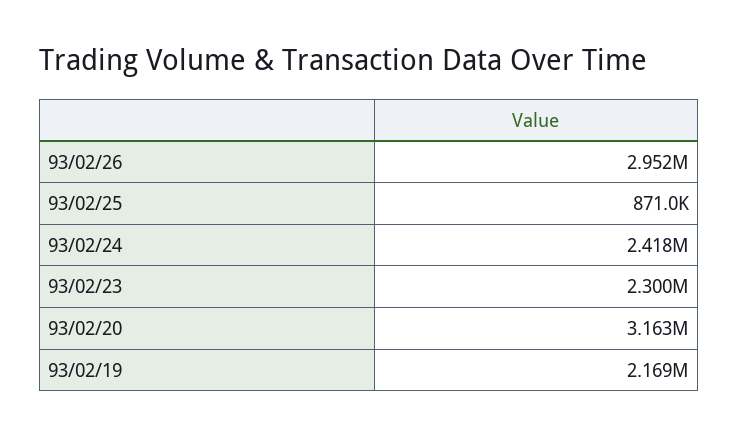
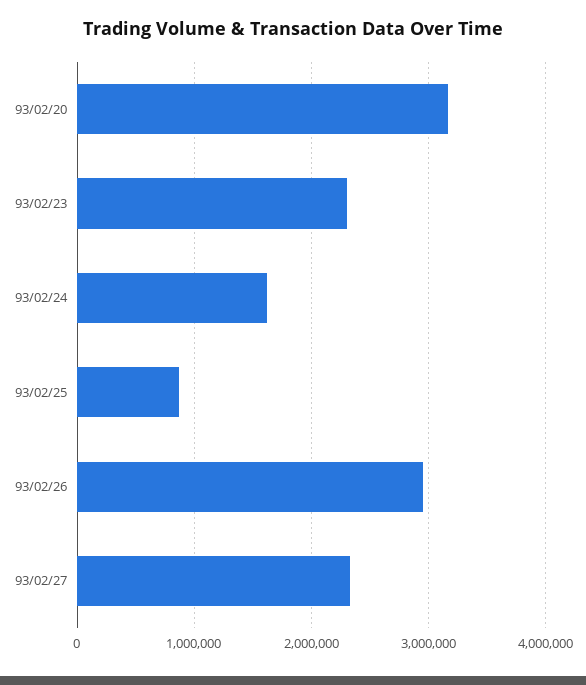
93/02/24: 2418000 -> 1600000
93/02/19: 2169000 -> none
93/02/27: none -> 2300000

